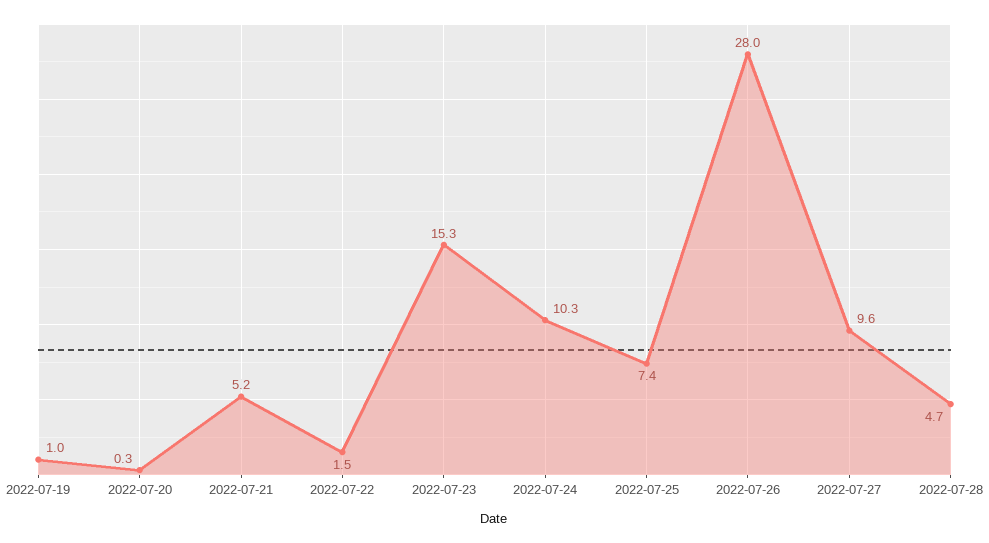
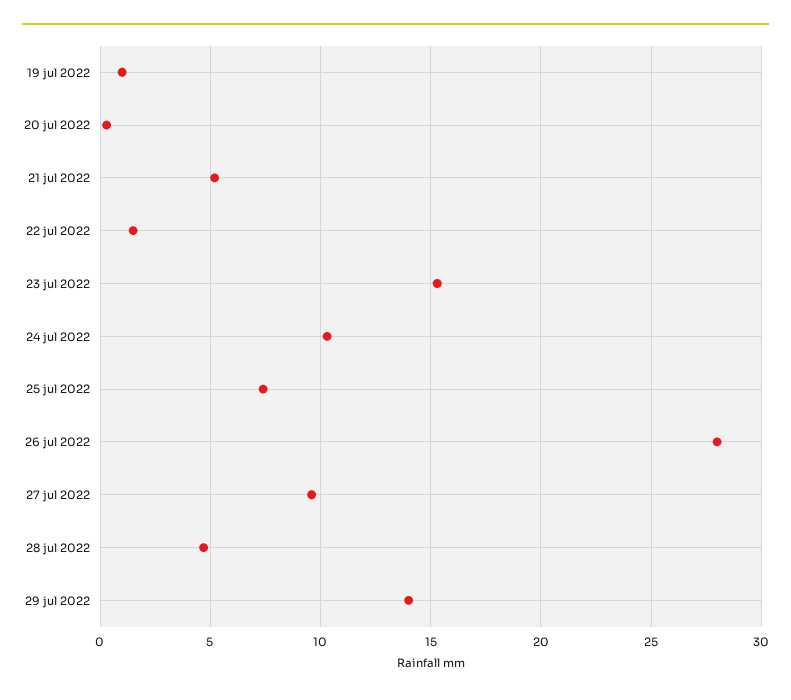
29 jul 2022: none -> 14

